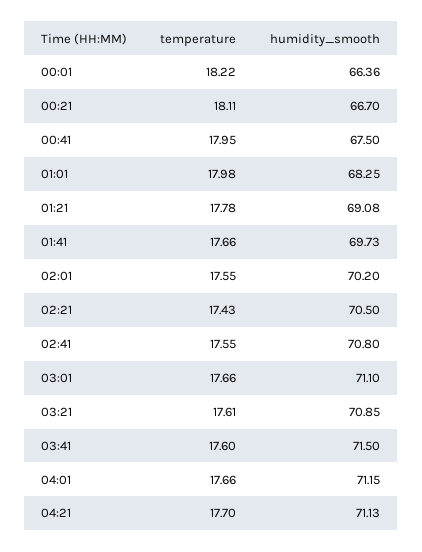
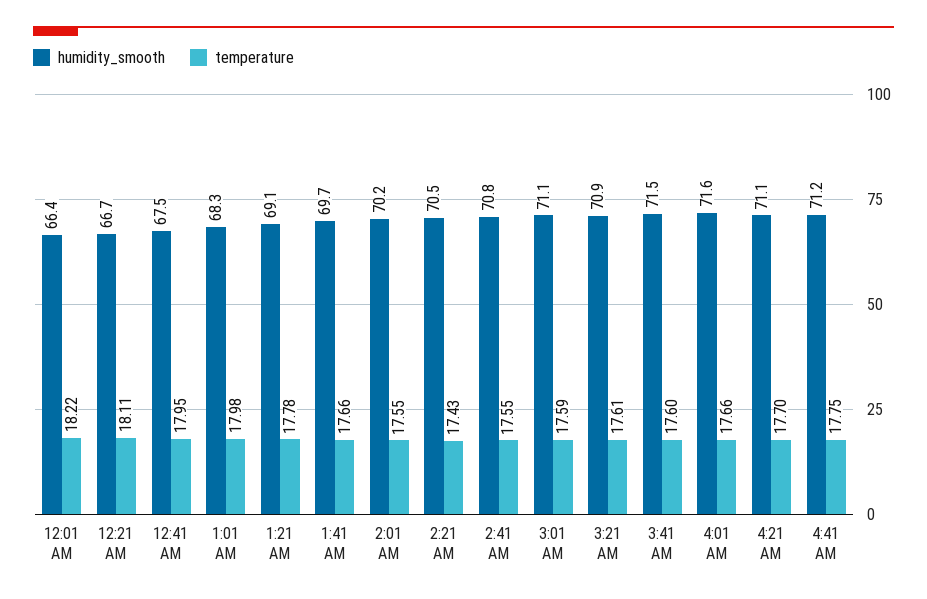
temperature, 03:01: 17.66 -> 17.59
humidity_smooth, 04:01: 71.15 -> 71.6
humidity_smooth, 4:41 AM: none -> 71.2
temperature, 4:41 AM: none -> 17.75

